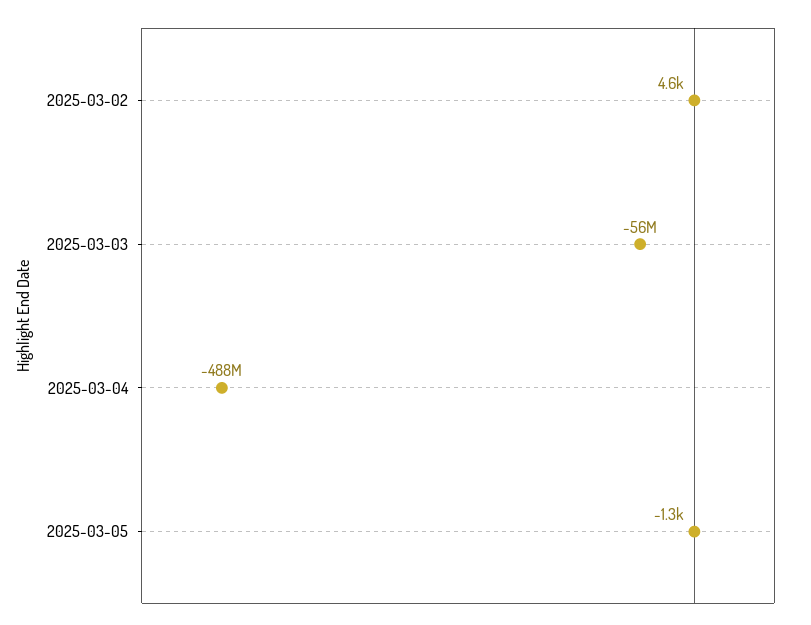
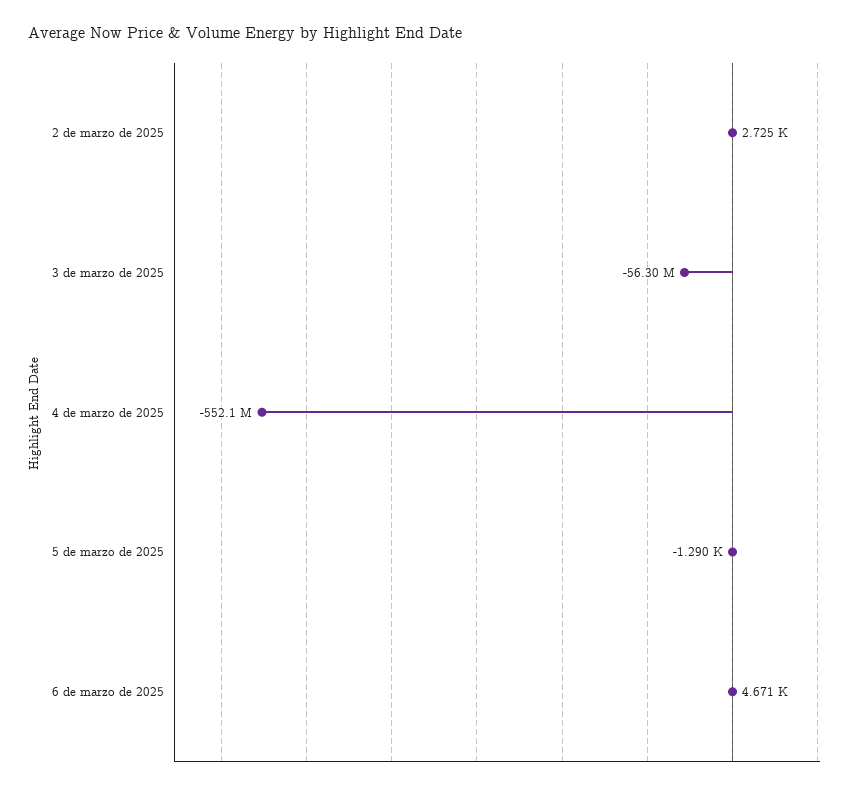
2025-03-02: 4600 -> 2725
2025-03-04: -488000000 -> -552100000
6 de marzo de 2025: none -> 4671

